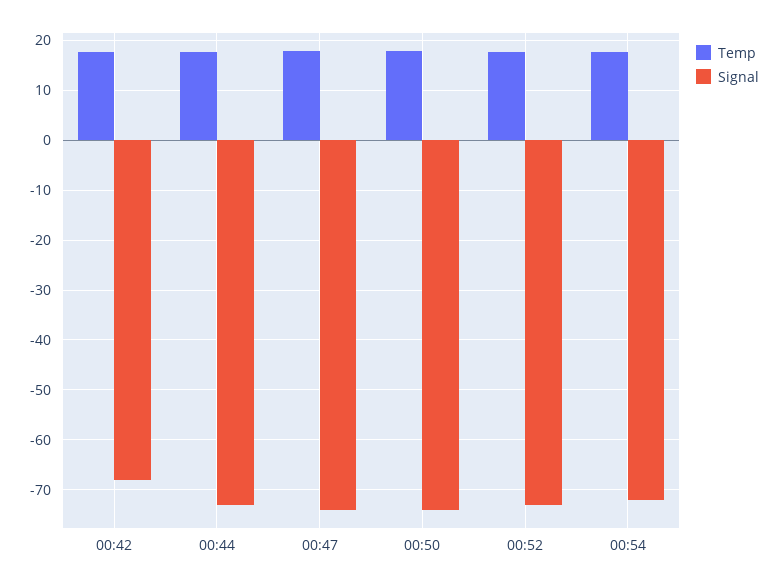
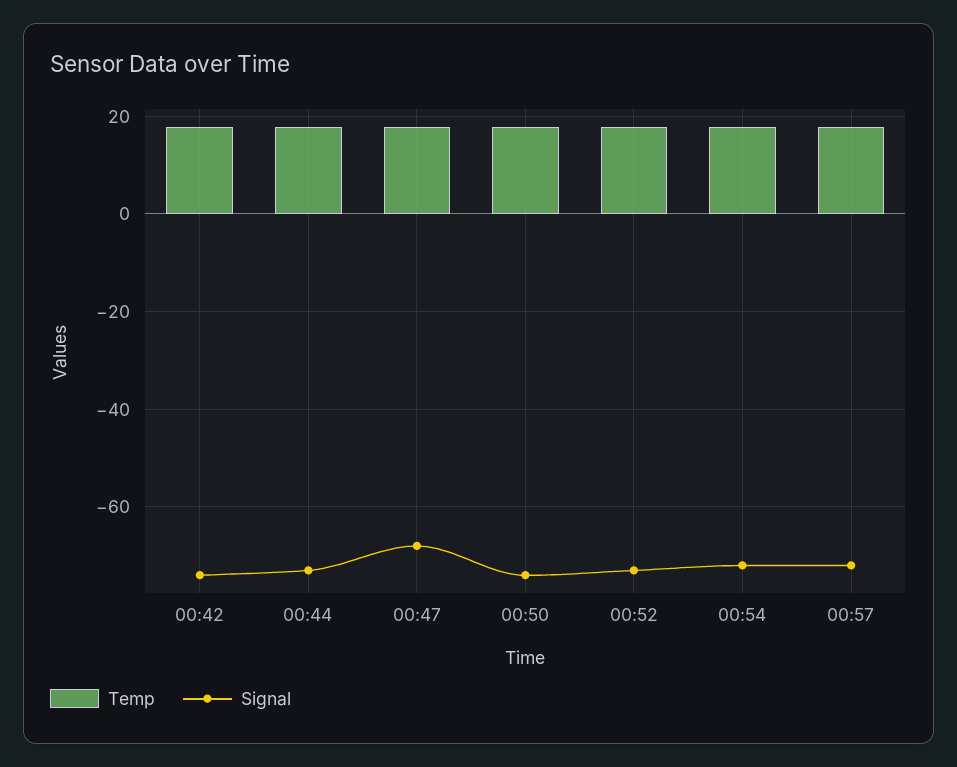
Signal, 00:42: -68 -> -74
Signal, 00:47: -74 -> -68
Temp, 00:57: none -> 18
Signal, 00:57: none -> -72

